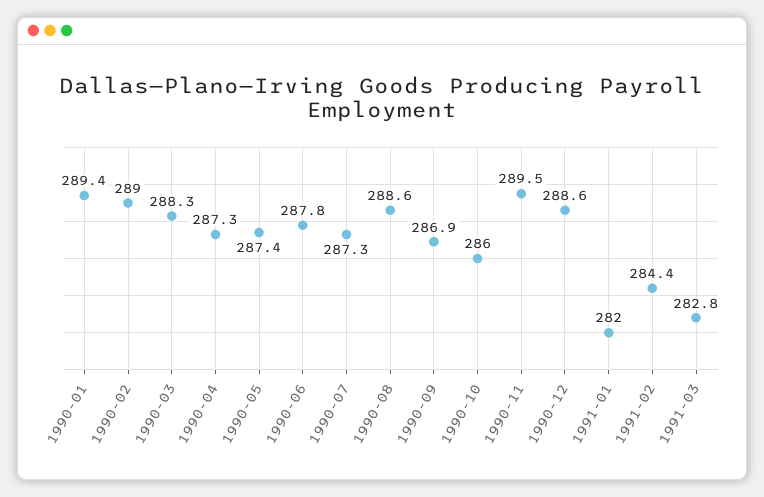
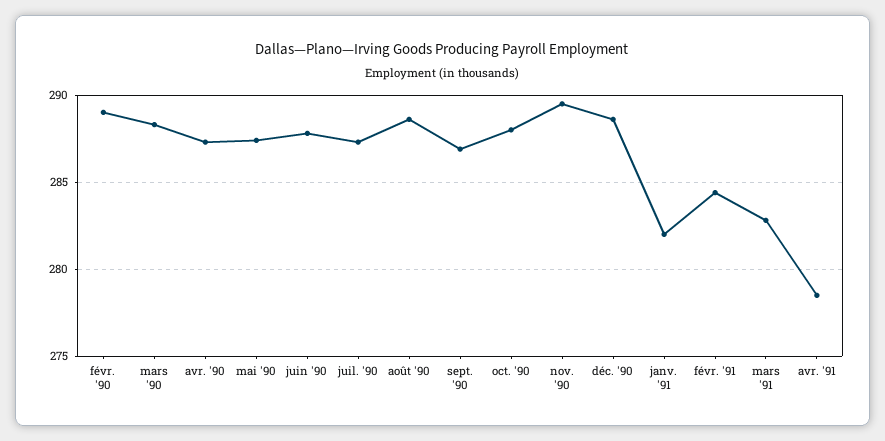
1990-01: 289.4 -> none
1990-10: 286 -> 288
avr. '91: none -> 278.5

